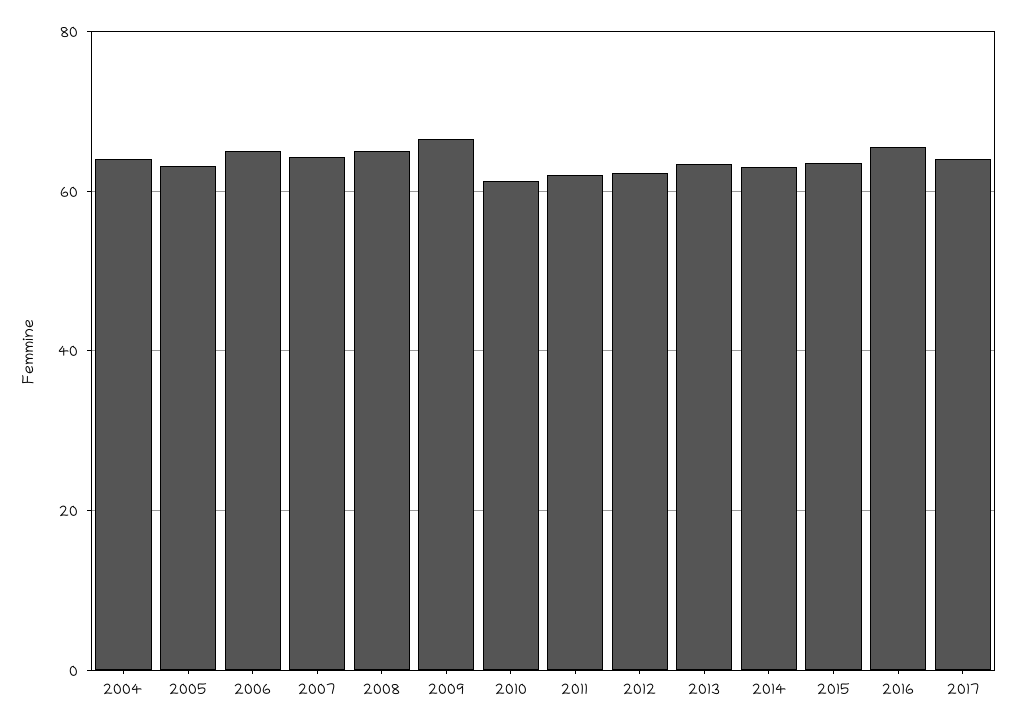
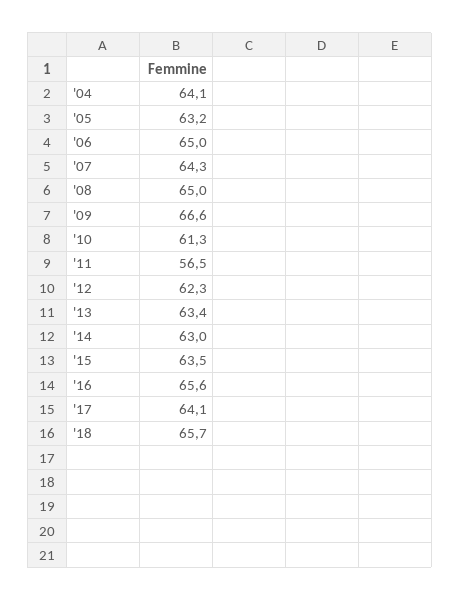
2011: 62 -> 56.5
'18: none -> 65.7

